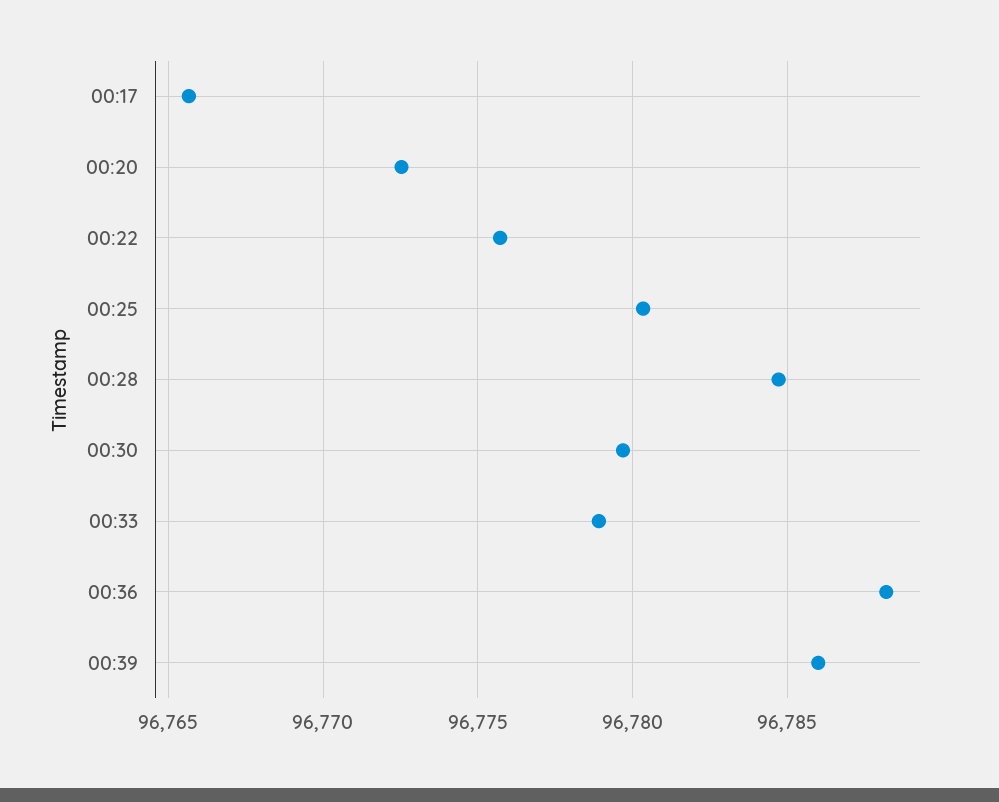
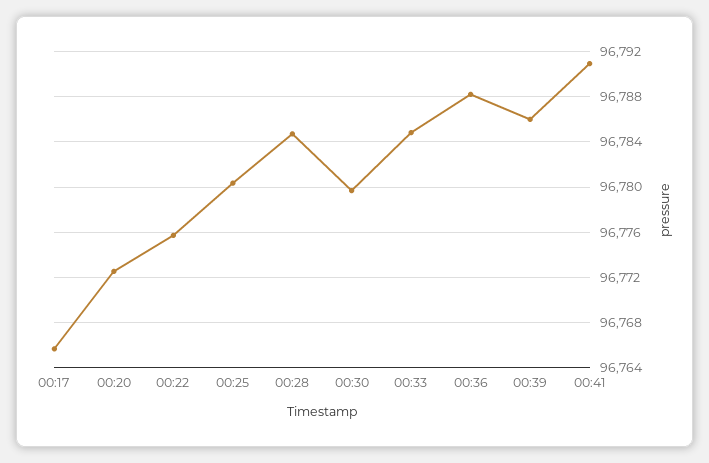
00:33: 96779 -> 96785
00:41: none -> 96791

